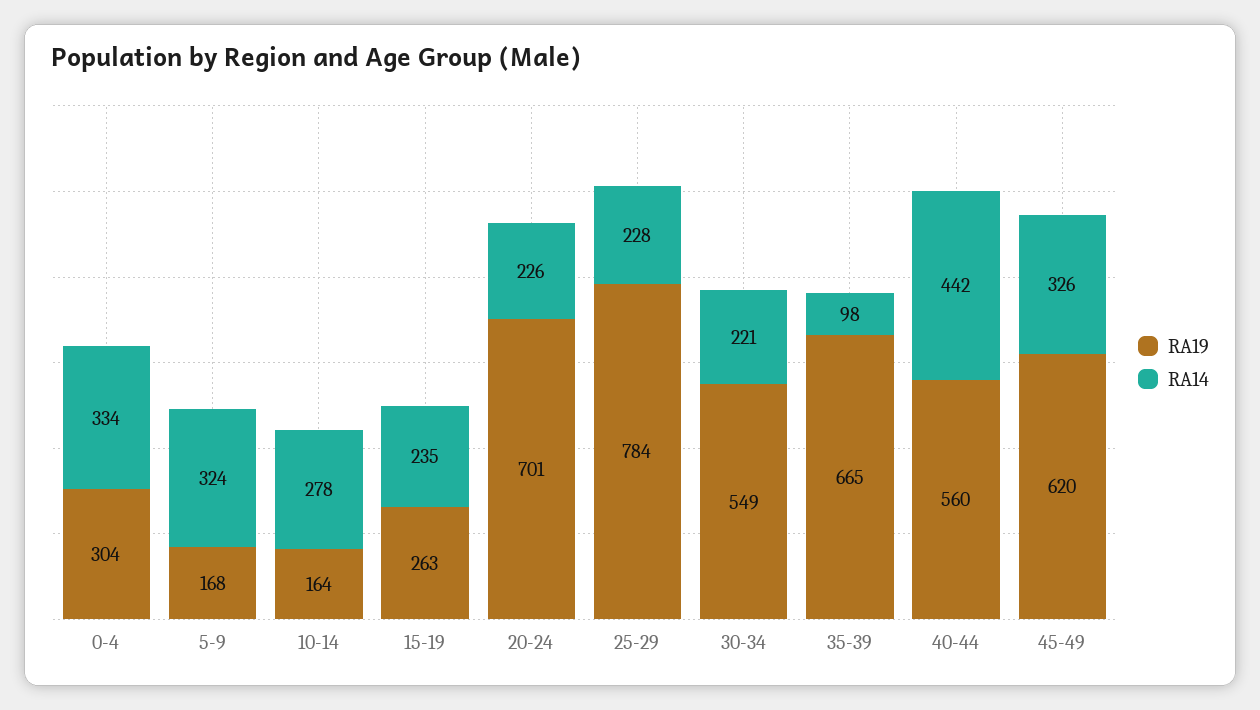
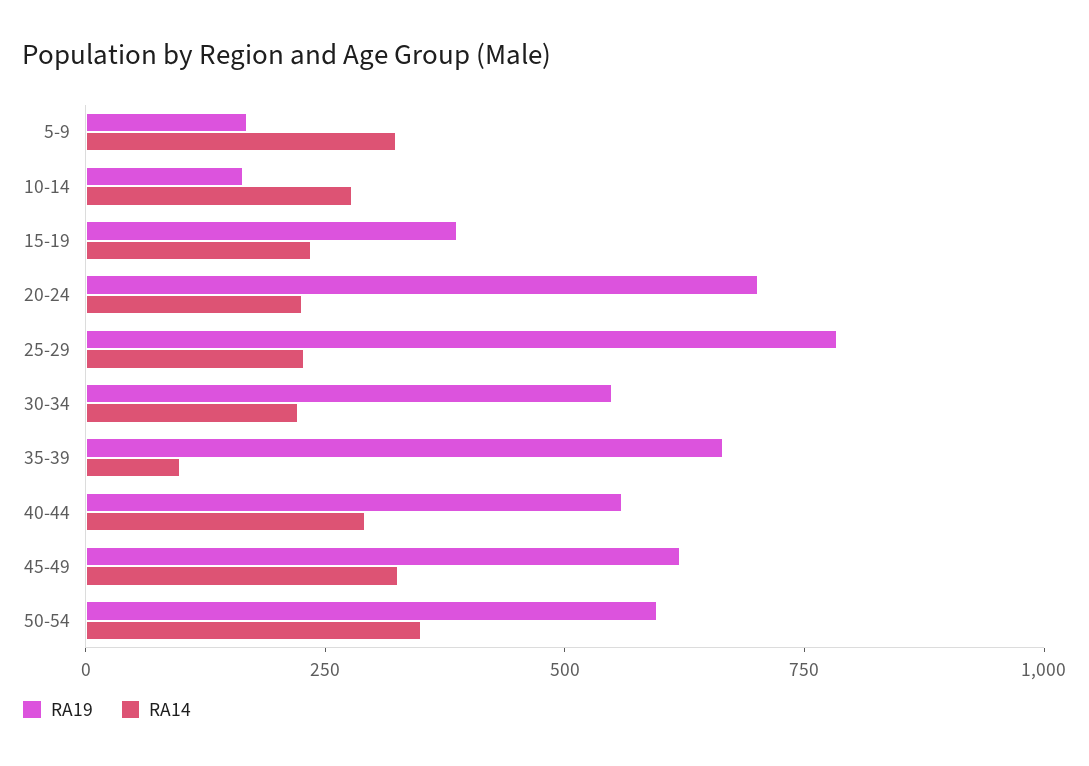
RA19, 0-4: 304 -> none
RA14, 0-4: 334 -> none
RA19, 15-19: 263 -> 400
RA14, 40-44: 442 -> 300
RA19, 50-54: none -> 600
RA14, 50-54: none -> 350

